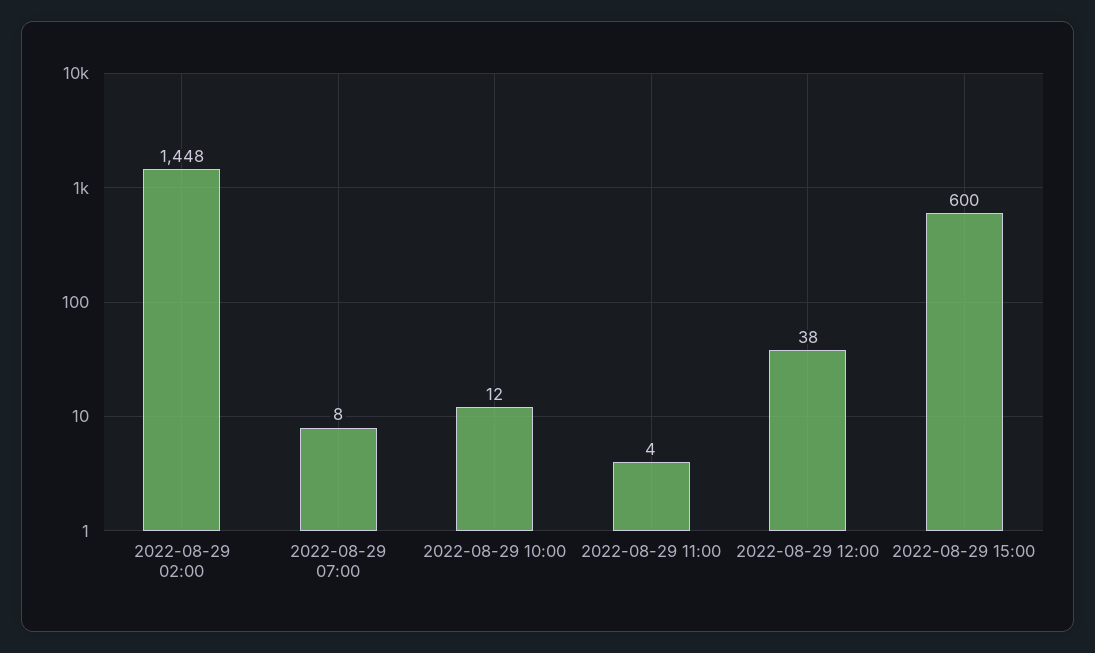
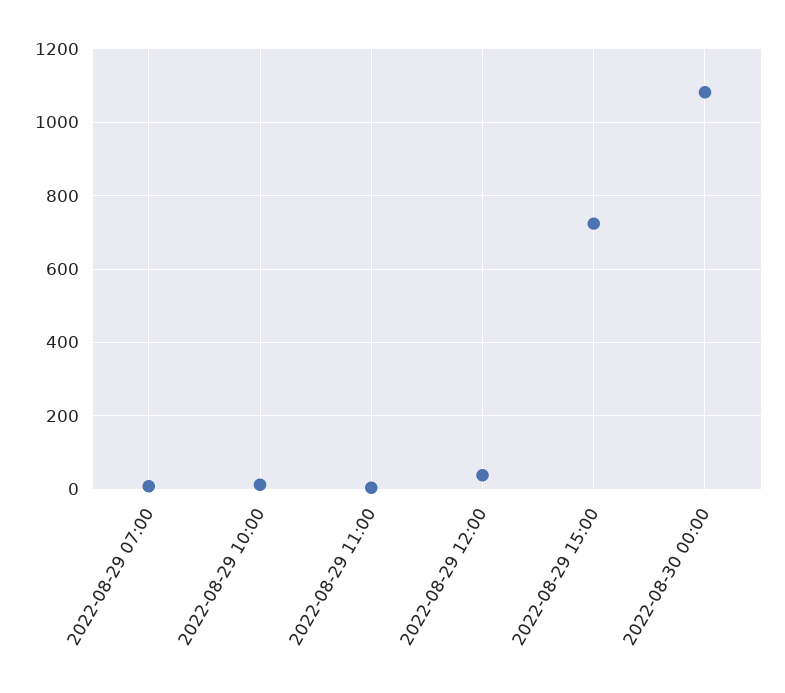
2022-08-29 02:00: 1448 -> none
2022-08-29 15:00: 600 -> 720
2022-08-30 00:00: none -> 1080

